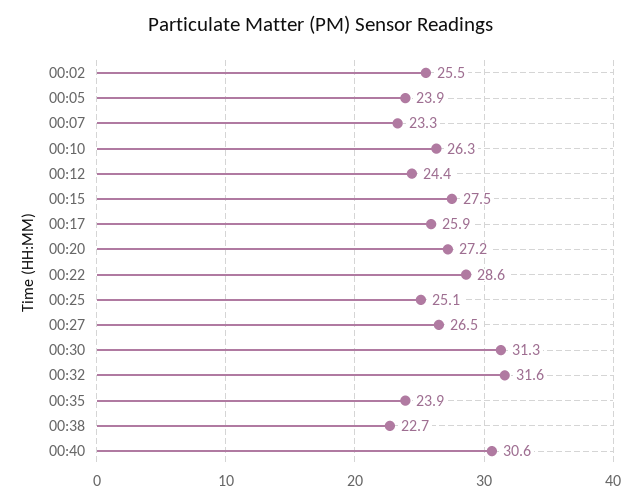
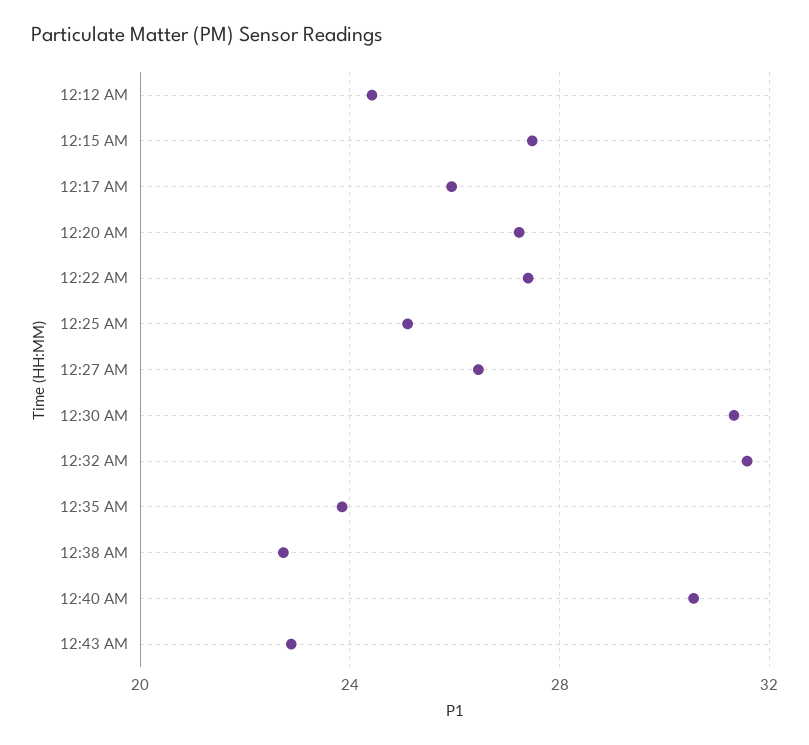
00:02: 25.5 -> none
00:05: 23.9 -> none
00:07: 23.3 -> none
00:10: 26.3 -> none
00:22: 28.6 -> 27.5
12:43 AM: none -> 23

